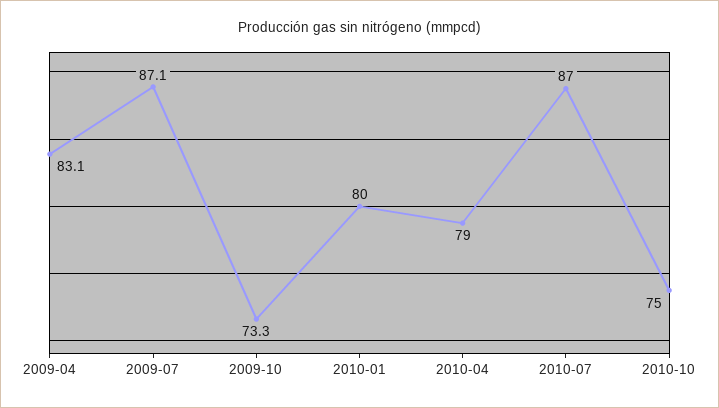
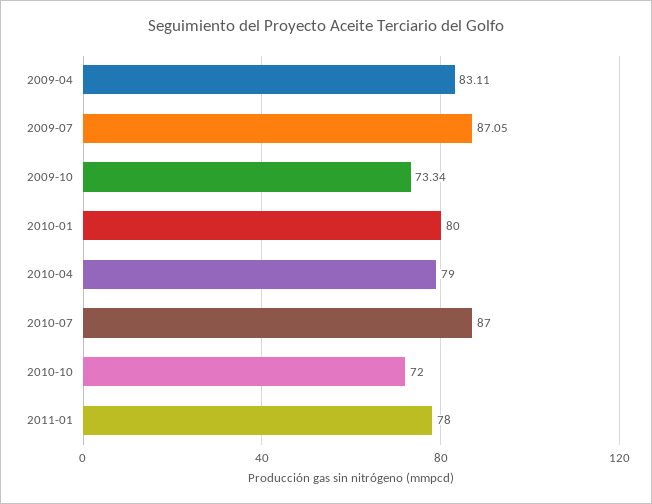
2010-10: 75 -> 72
2011-01: none -> 78

